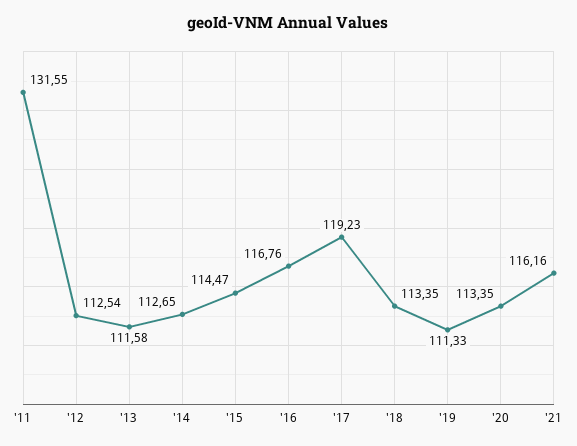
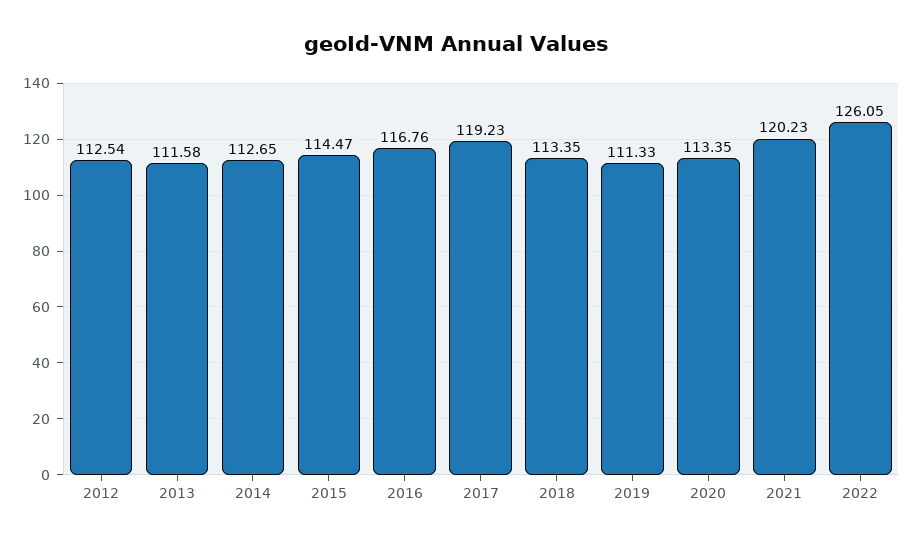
'11: 131.55 -> none
'21: 116.16 -> 120.23
2022: none -> 126.05

